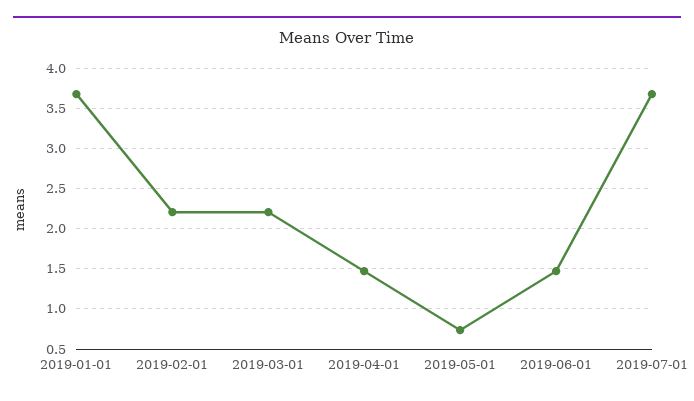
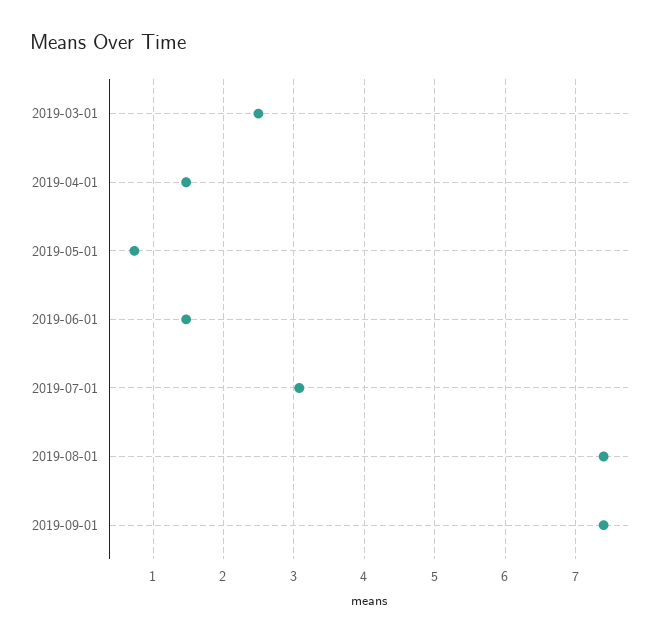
2019-01-01: 3.7 -> none
2019-02-01: 2.2 -> none
2019-03-01: 2.2 -> 2.5
2019-07-01: 3.7 -> 3.1
2019-08-01: none -> 7.4
2019-09-01: none -> 7.4

